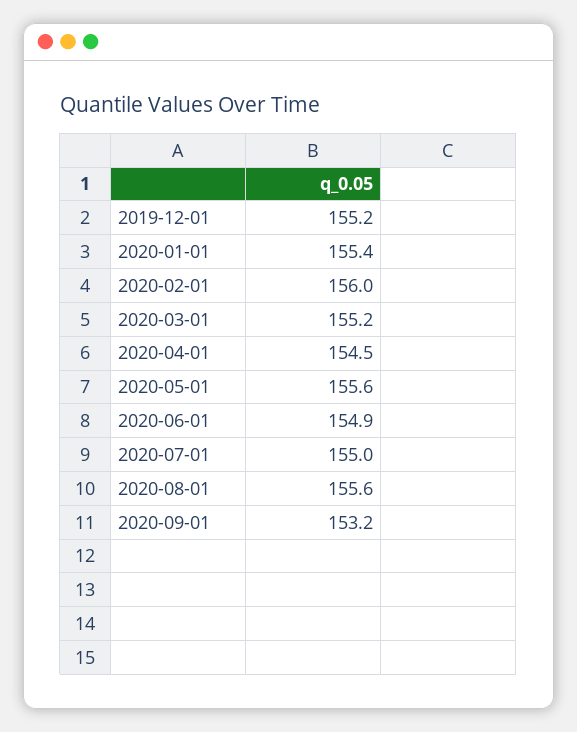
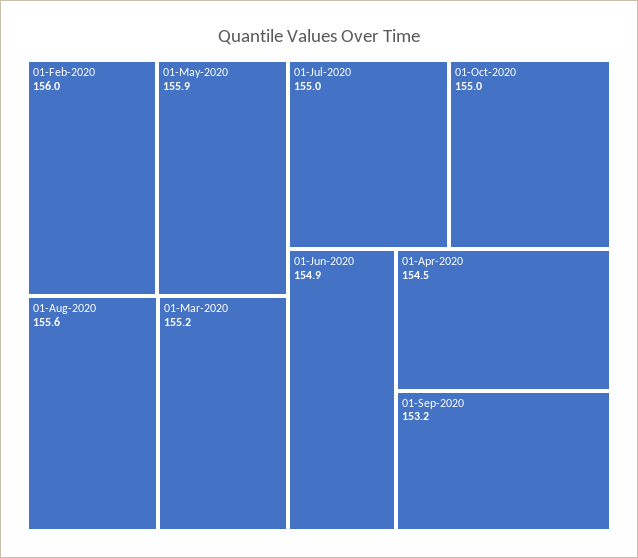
2019-12-01: 155.2 -> none
2020-01-01: 155.4 -> none
2020-05-01: 155.6 -> 155.9
01-Oct-2020: none -> 155

